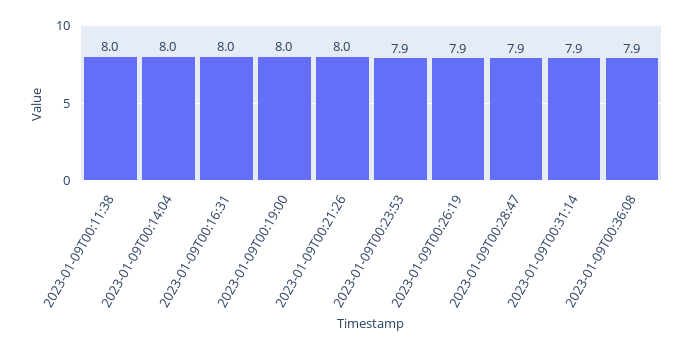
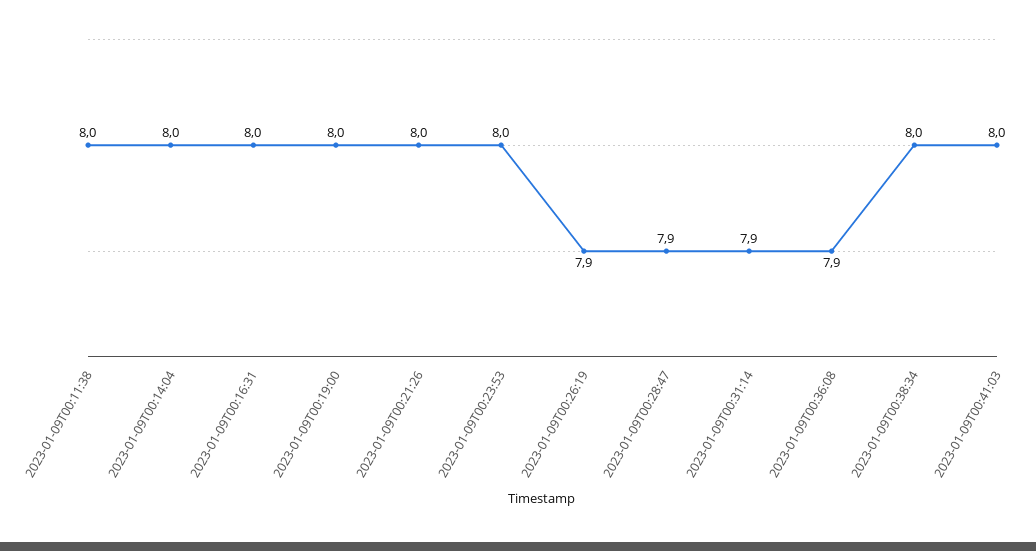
2023-01-09T00:23:53: 7.9 -> 8
2023-01-09T00:38:34: none -> 8
2023-01-09T00:41:03: none -> 8

